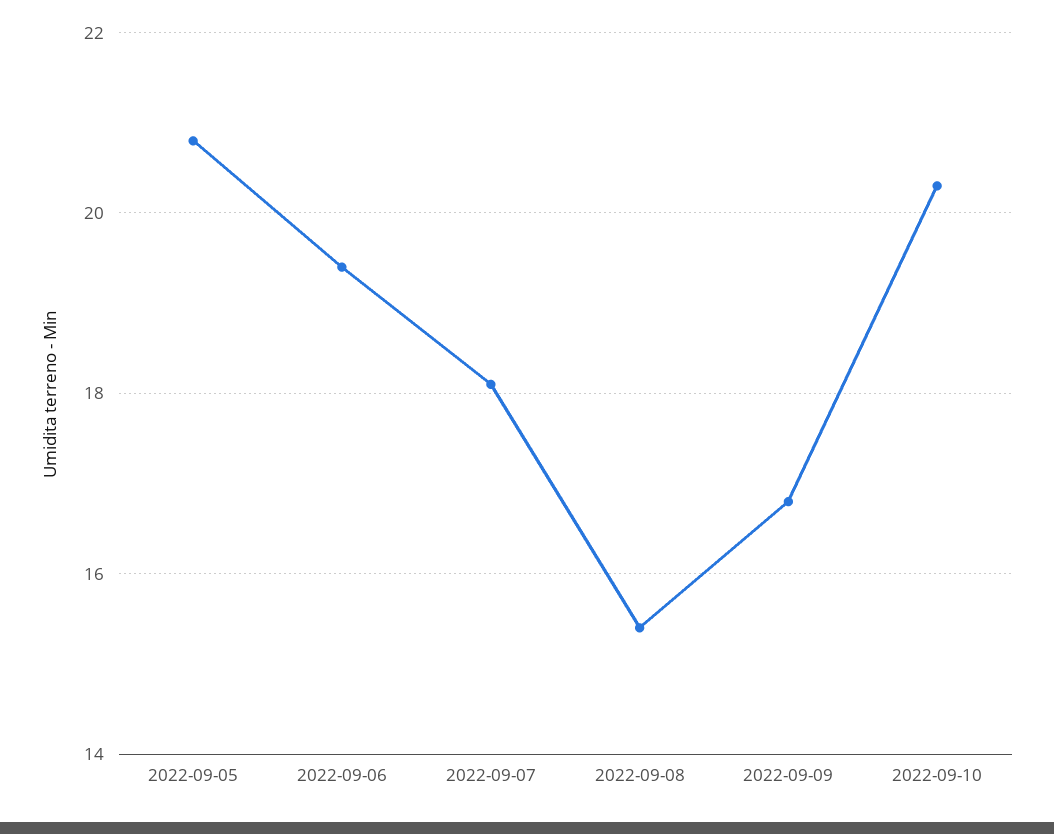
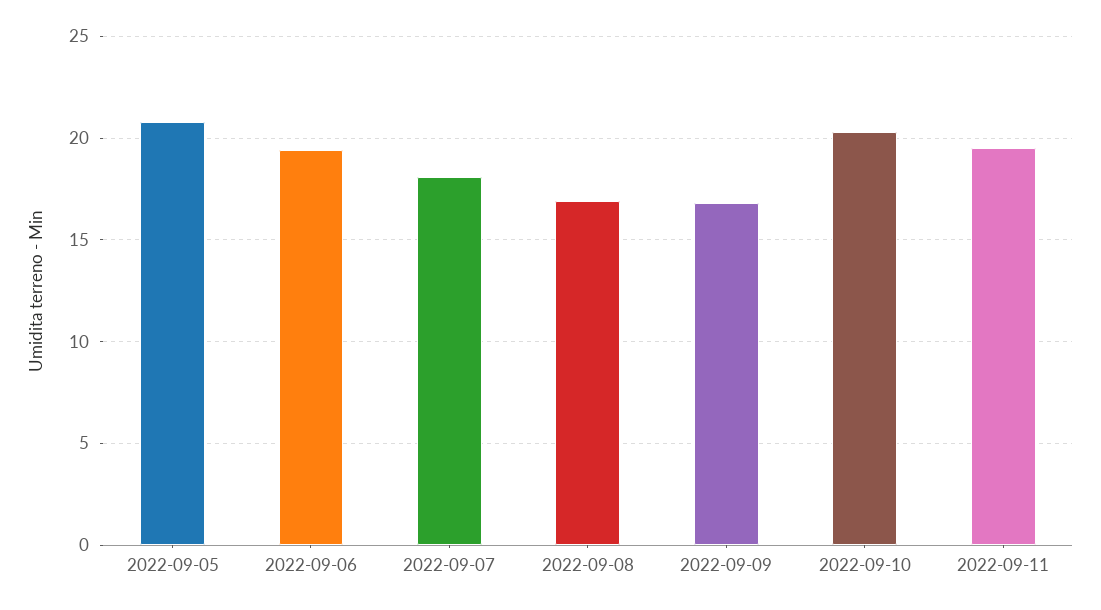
2022-09-08: 15.5 -> 17
2022-09-11: none -> 19.5

